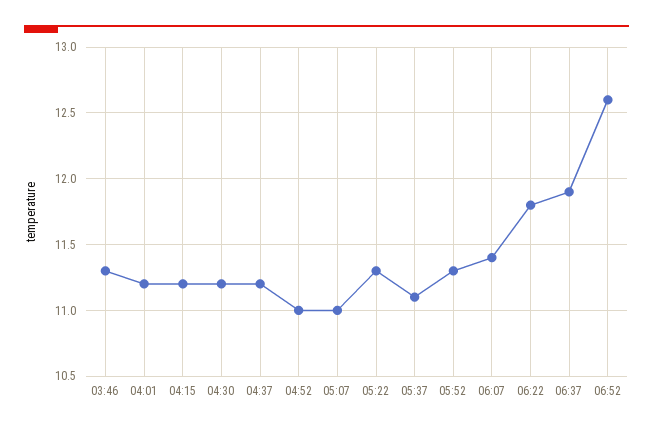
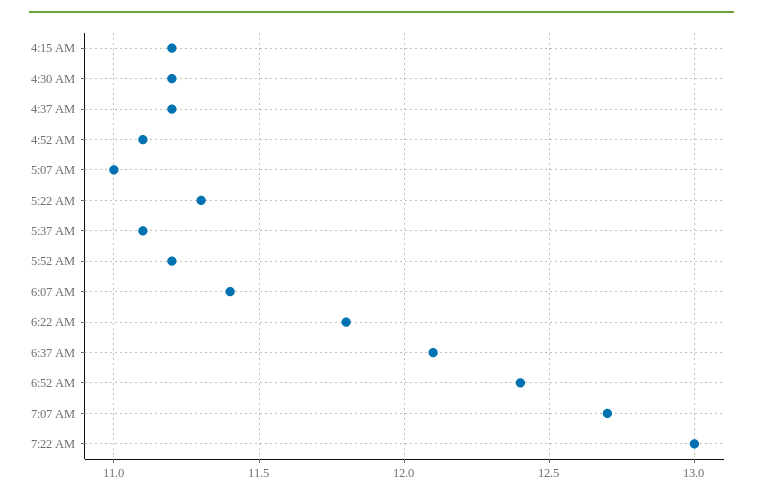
03:46: 11.3 -> none
04:01: 11.2 -> none
04:52: 11 -> 11.1
05:52: 11.3 -> 11.2
06:37: 11.9 -> 12.1
06:52: 12.6 -> 12.4
7:07 AM: none -> 12.7
7:22 AM: none -> 13

